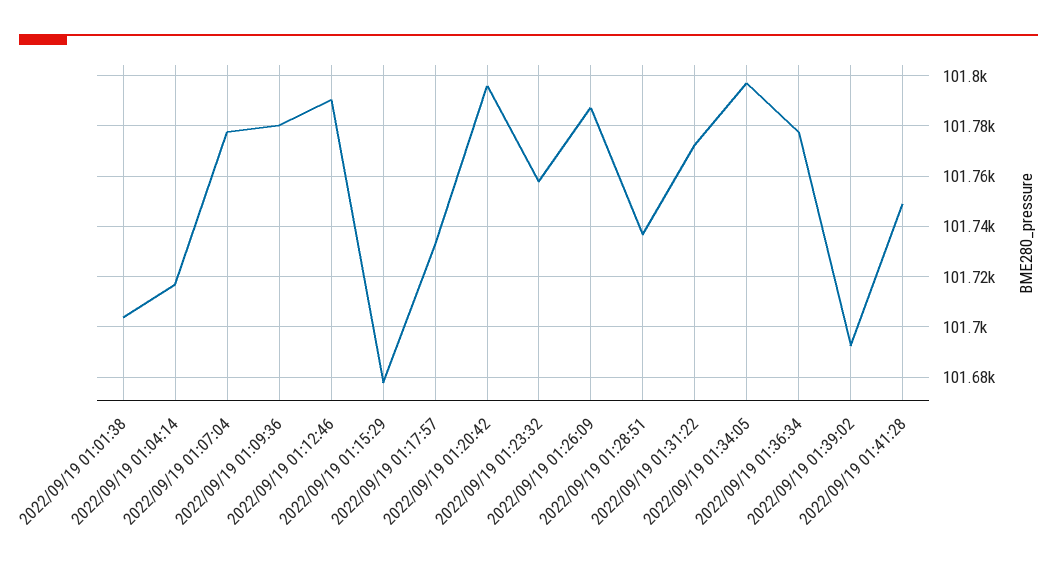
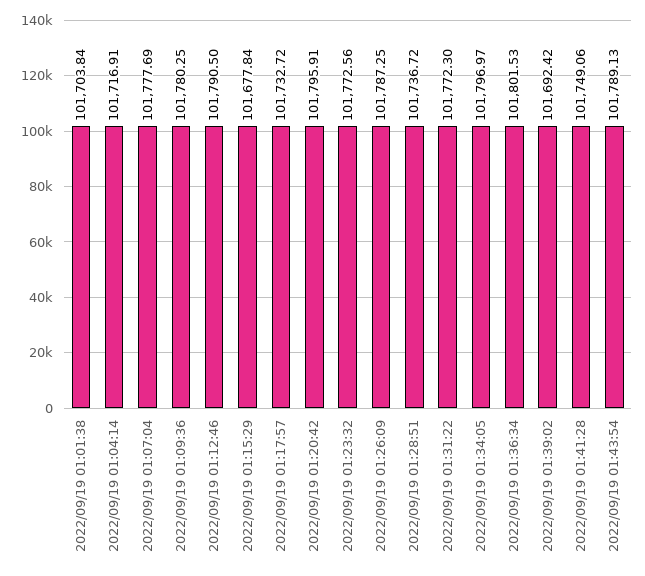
2022/09/19 01:23:32: 101757.5 -> 101772.56
2022/09/19 01:36:34: 101777.5 -> 101801.53
2022/09/19 01:43:54: none -> 101789.13

